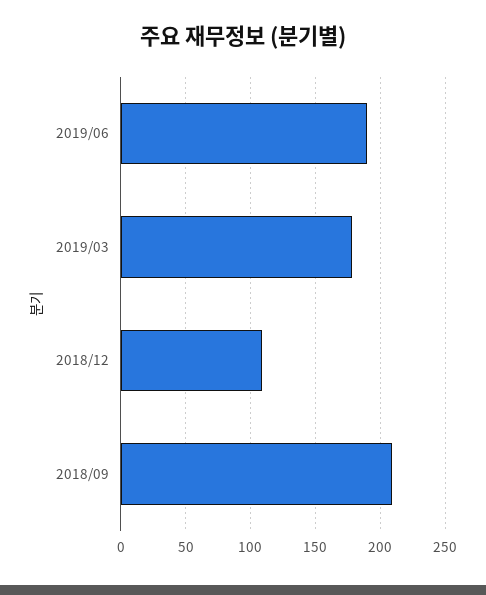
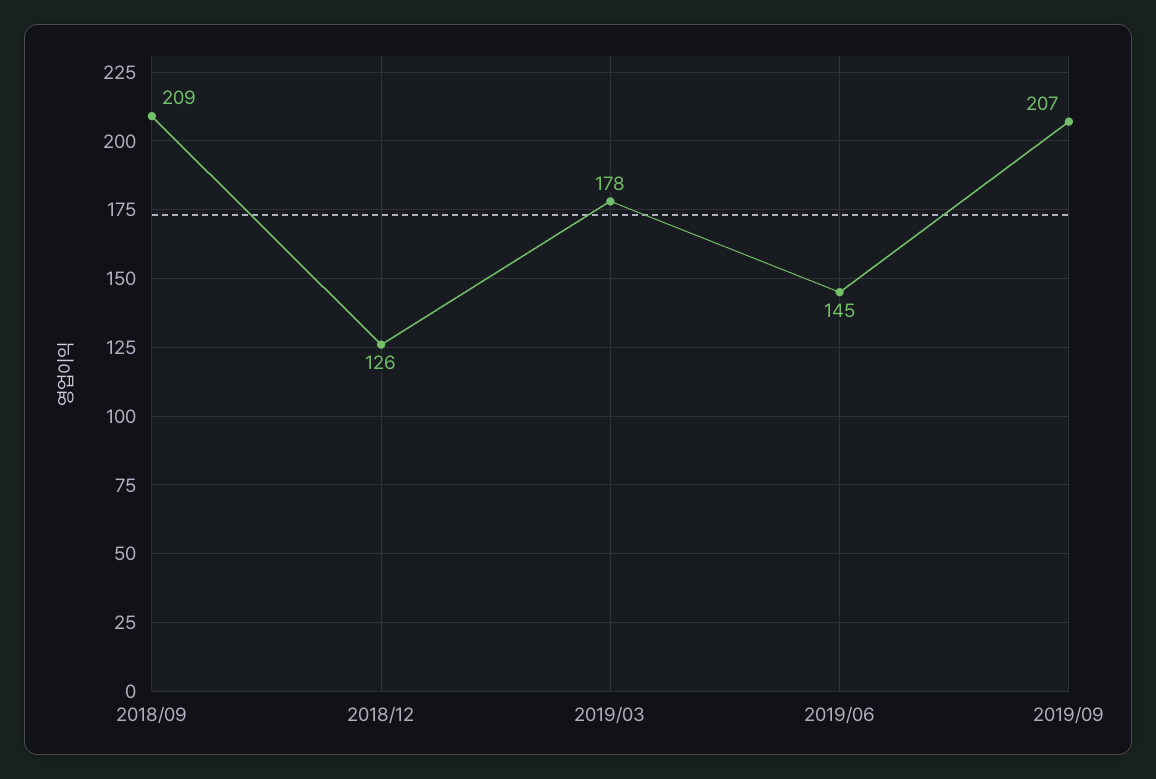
2019/06: 190 -> 145
2018/12: 110 -> 126
2019/09: none -> 207

